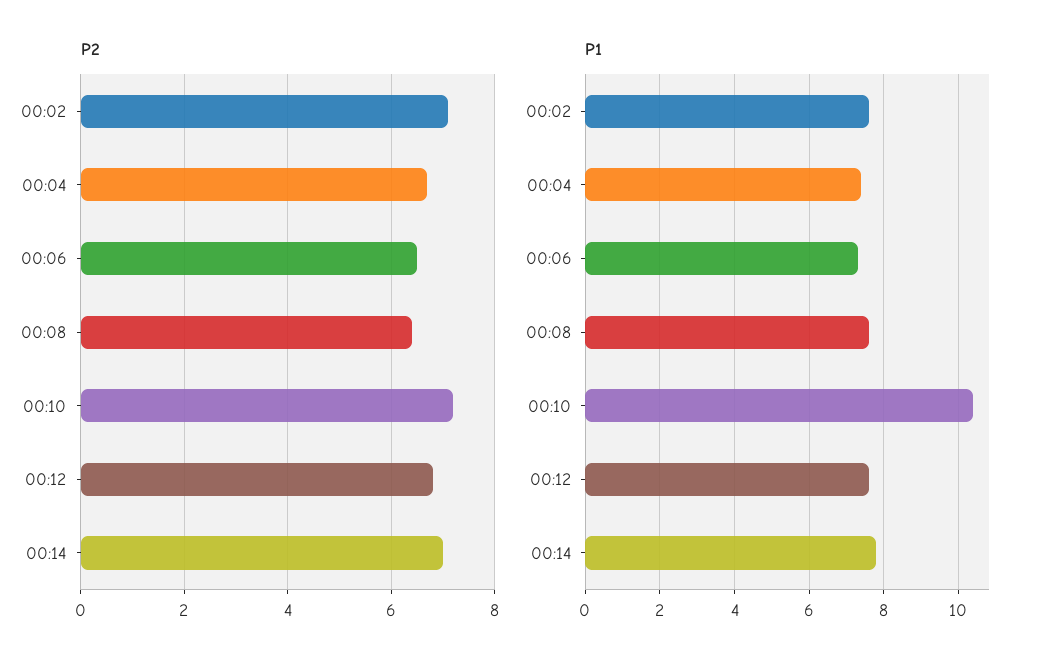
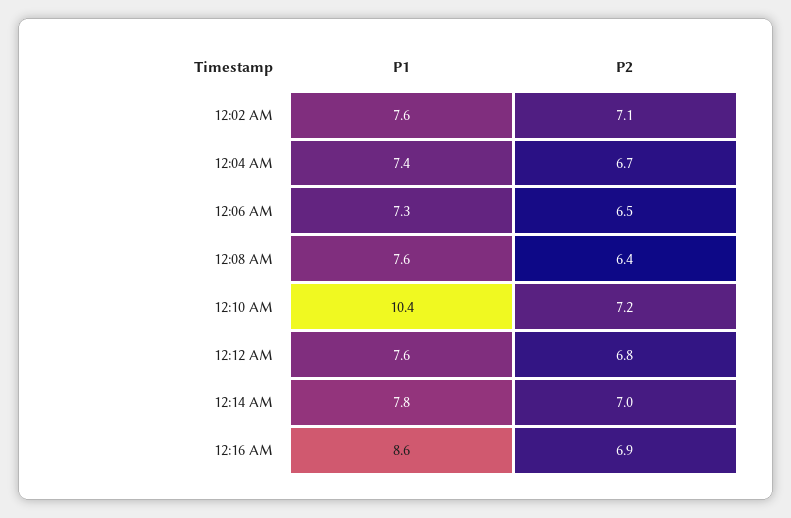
P1, 12:16 AM: none -> 8.6
P2, 12:16 AM: none -> 6.9

